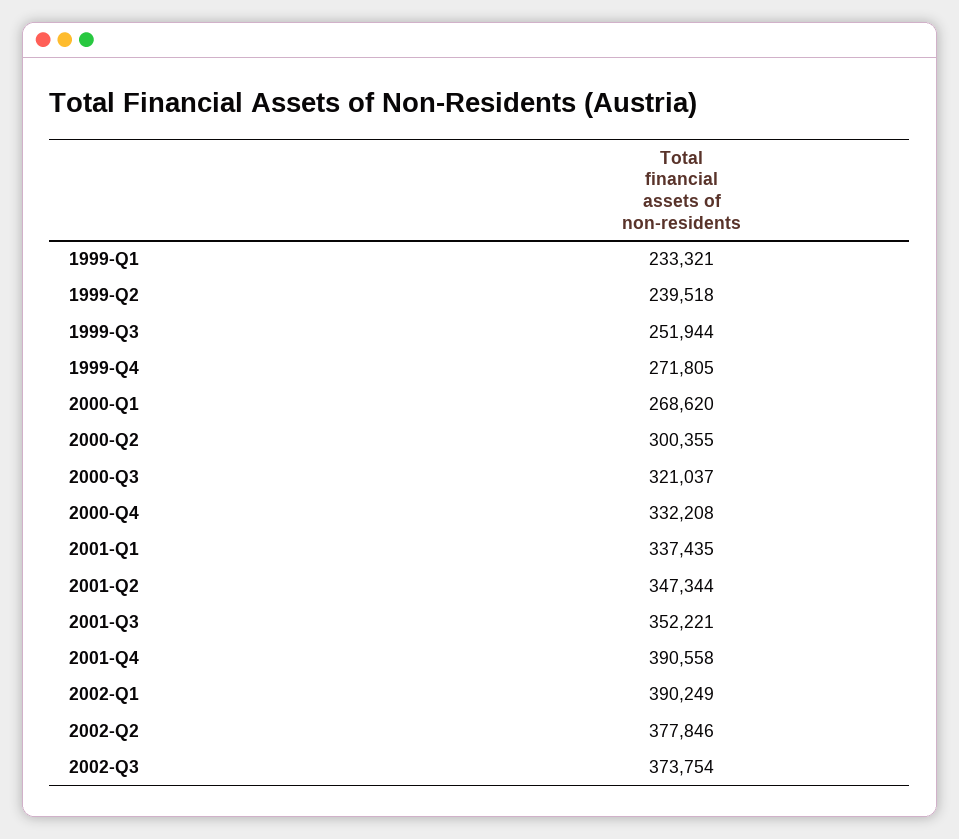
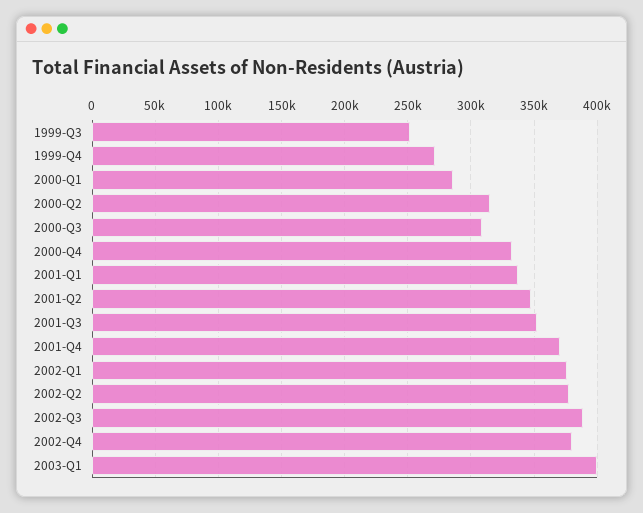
1999-Q1: 233321 -> none
1999-Q2: 239518 -> none
2000-Q1: 268620 -> 285000
2000-Q2: 300355 -> 315000
2000-Q3: 321037 -> 310000
2001-Q4: 390558 -> 370000
2002-Q1: 390249 -> 375000
2002-Q3: 373754 -> 390000
2002-Q4: none -> 380000
2003-Q1: none -> 400000

